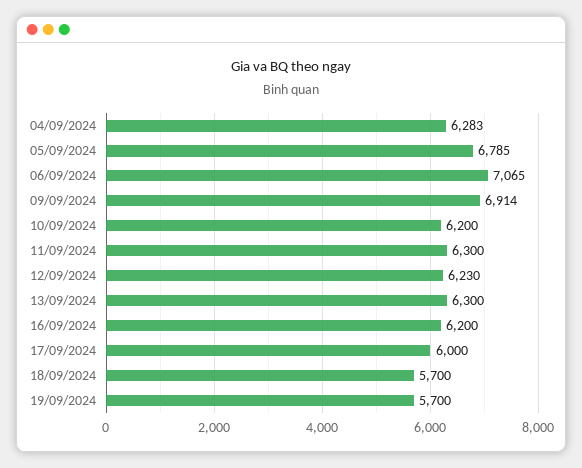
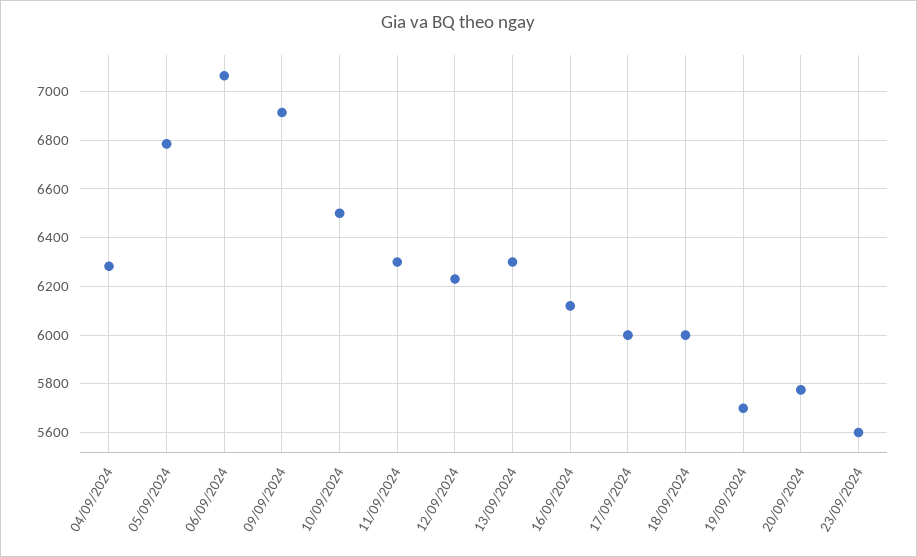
10/09/2024: 6200 -> 6500
16/09/2024: 6200 -> 6125
18/09/2024: 5700 -> 6000
20/09/2024: none -> 5775
23/09/2024: none -> 5600

